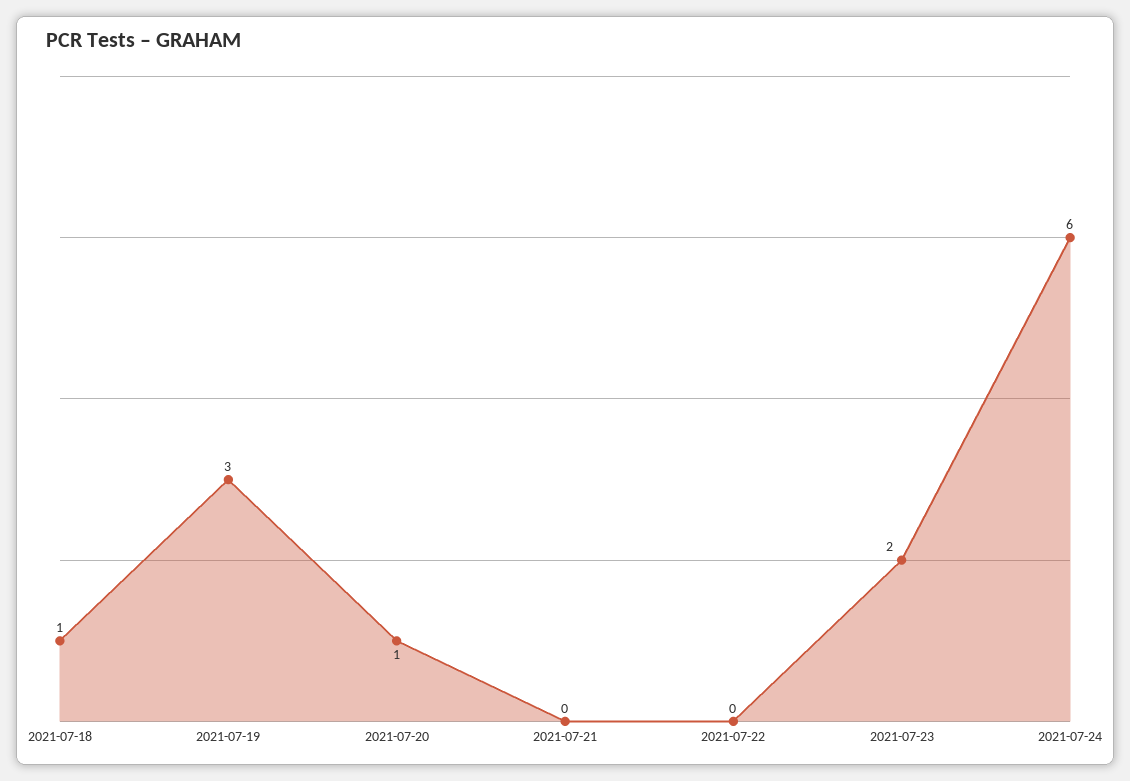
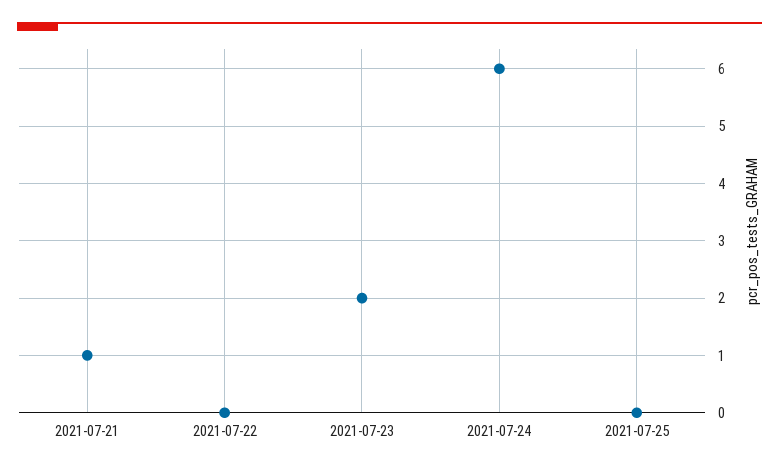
2021-07-18: 1 -> none
2021-07-19: 3 -> none
2021-07-20: 1 -> none
2021-07-21: 0 -> 1
2021-07-25: none -> 0

